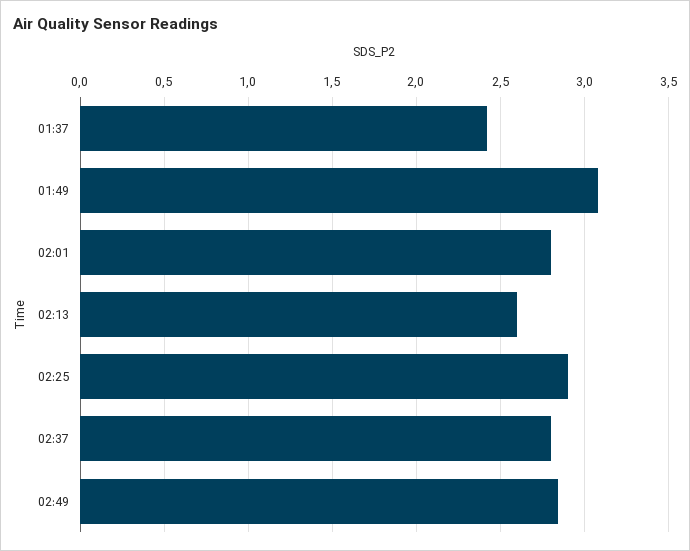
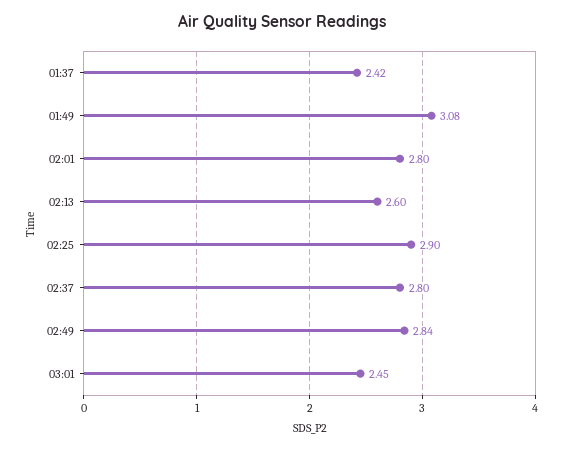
03:01: none -> 2.45

